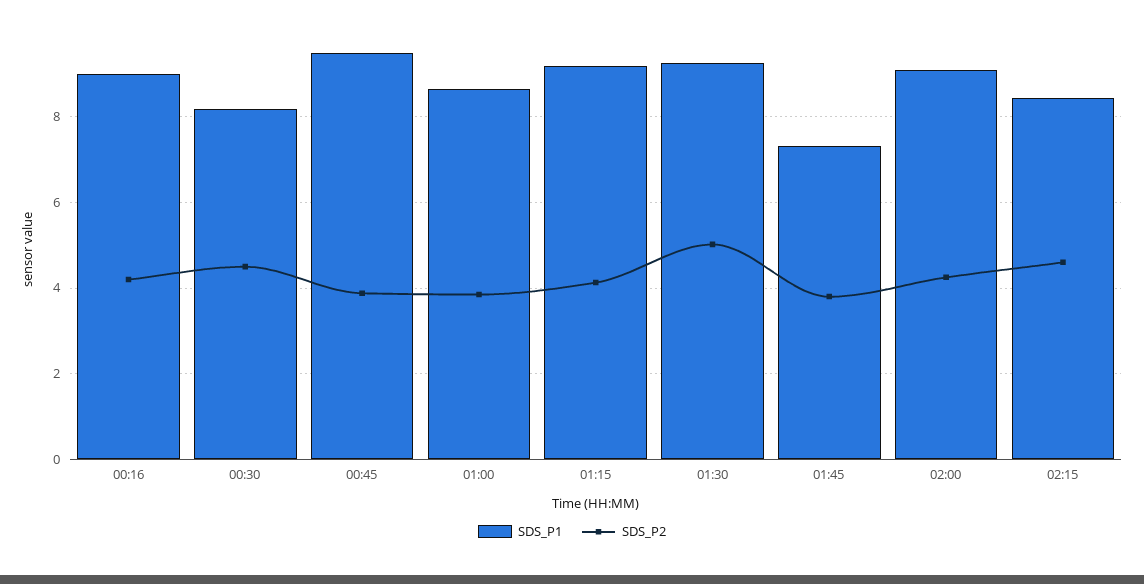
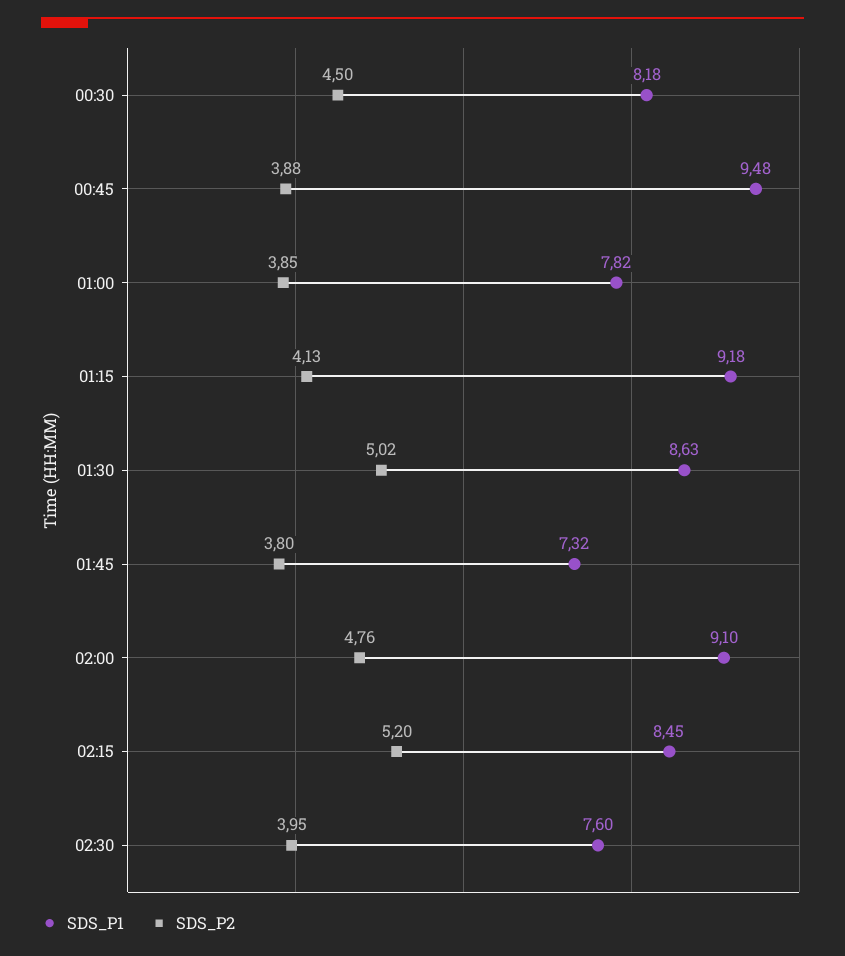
SDS_P1, 00:16: 9 -> none
SDS_P2, 00:16: 4.2 -> none
SDS_P1, 01:00: 8.6 -> 7.82
SDS_P1, 01:30: 9.2 -> 8.63
SDS_P2, 02:00: 4.2 -> 4.76
SDS_P2, 02:15: 4.6 -> 5.2
SDS_P1, 02:30: none -> 7.6
SDS_P2, 02:30: none -> 3.95

